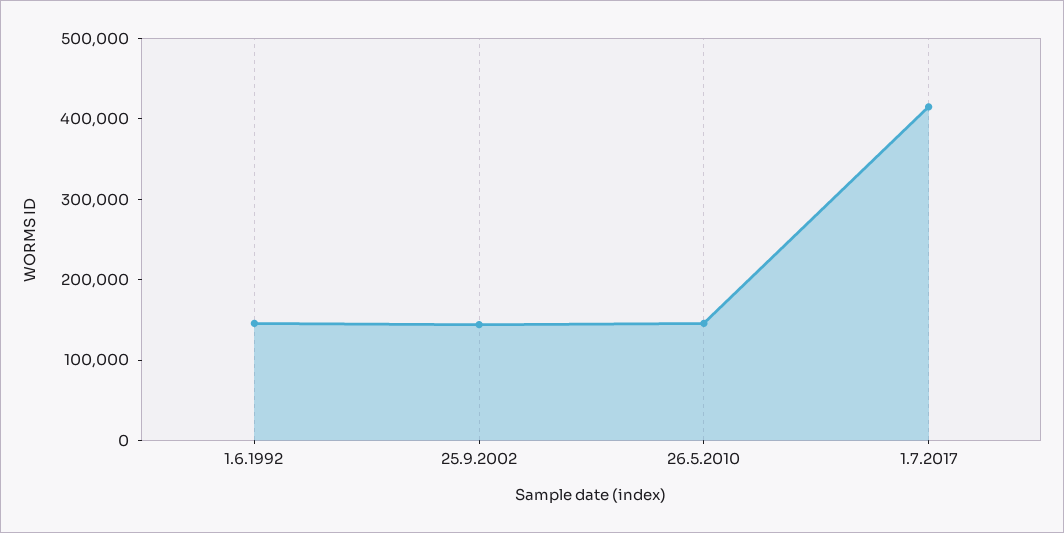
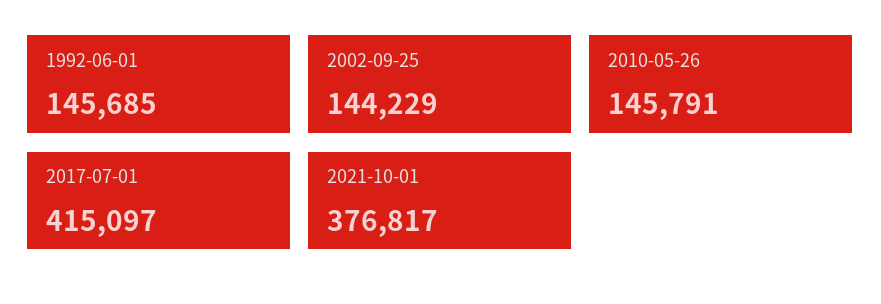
2021-10-01: none -> 376817

